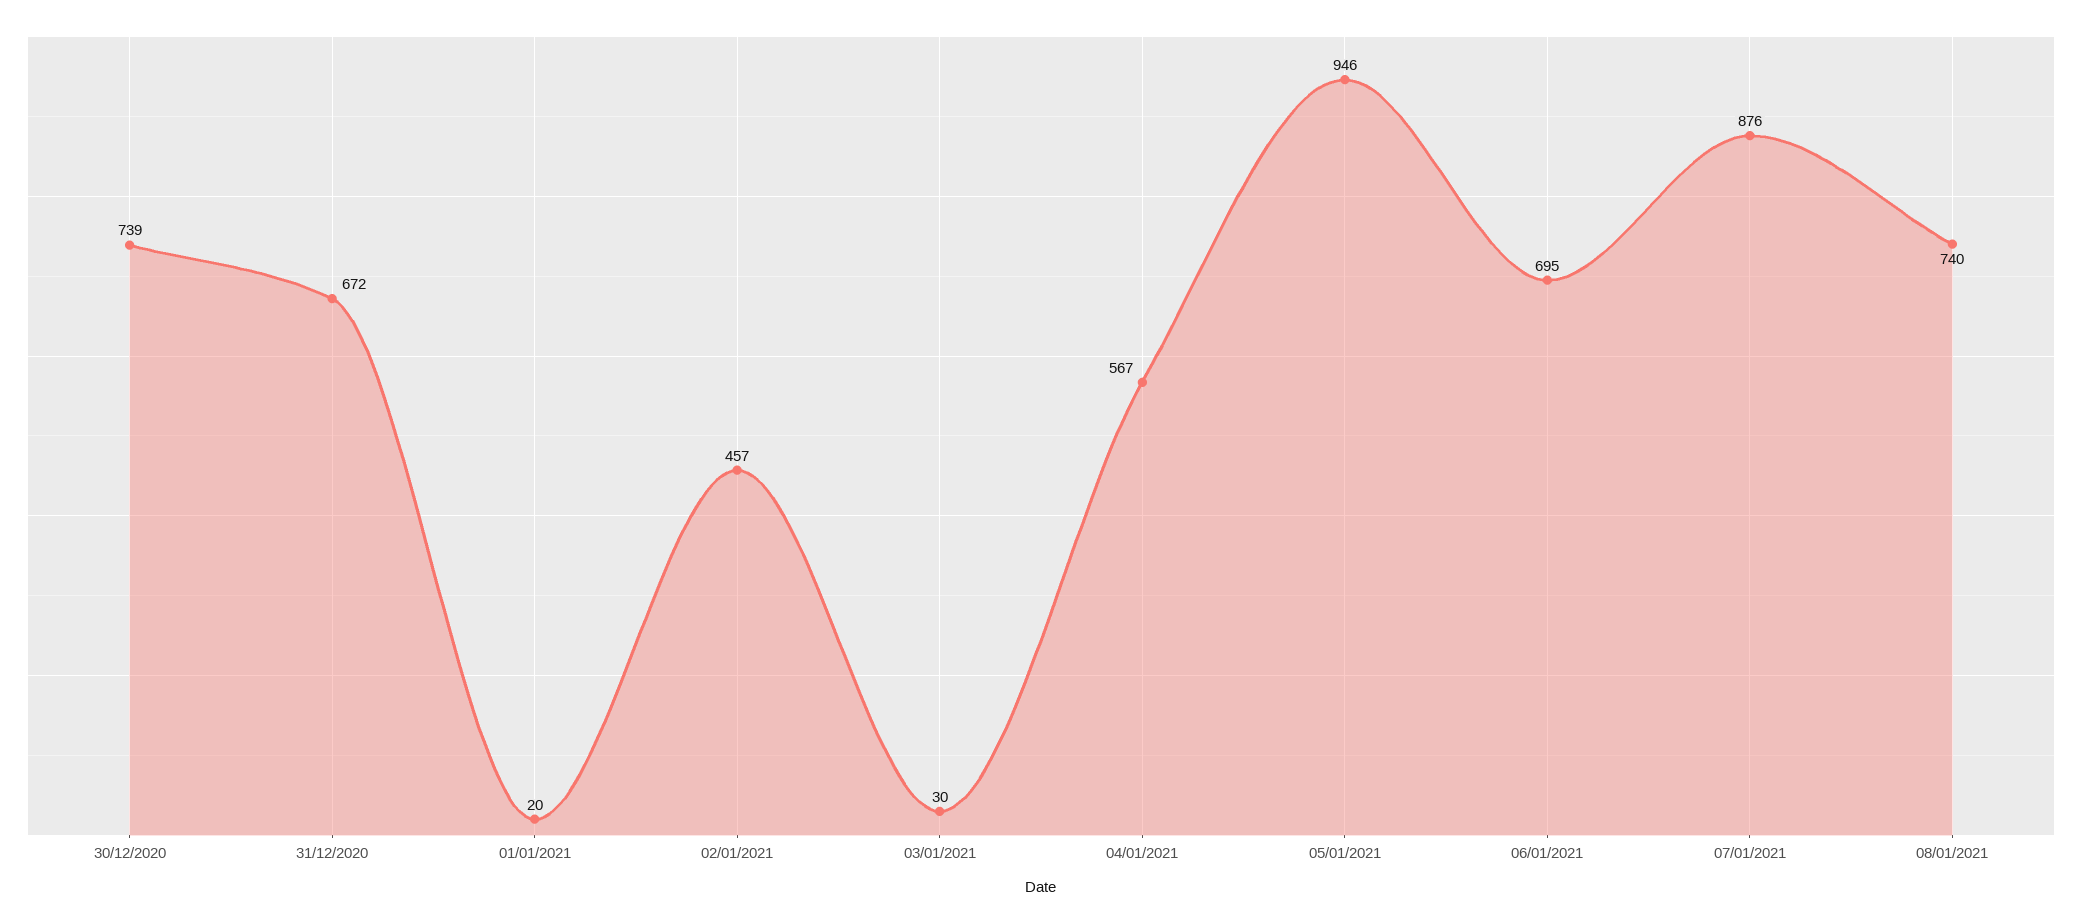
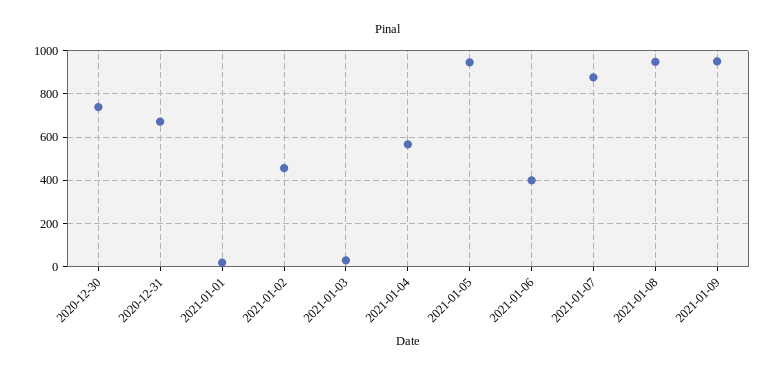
06/01/2021: 695 -> 400
08/01/2021: 740 -> 950
2021-01-09: none -> 950

